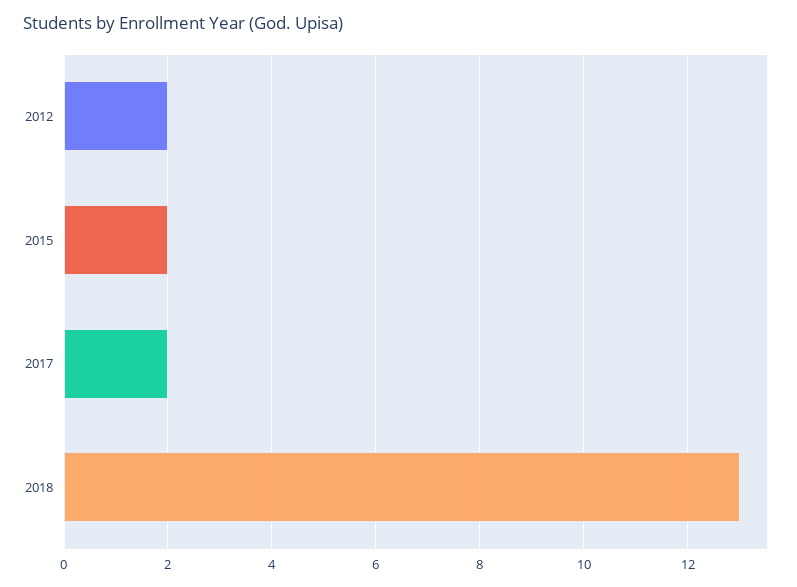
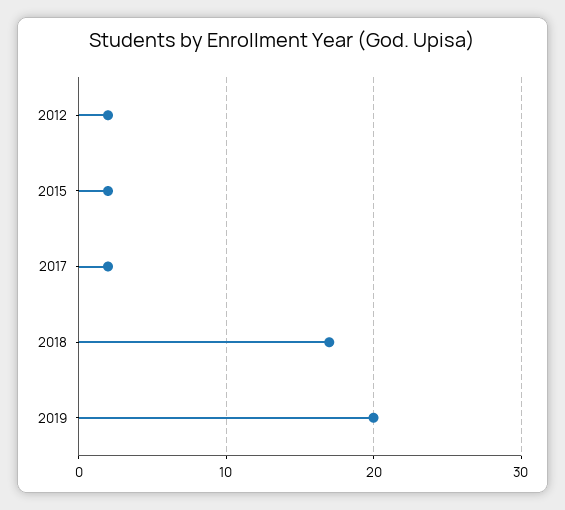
2018: 13 -> 17
2019: none -> 20

